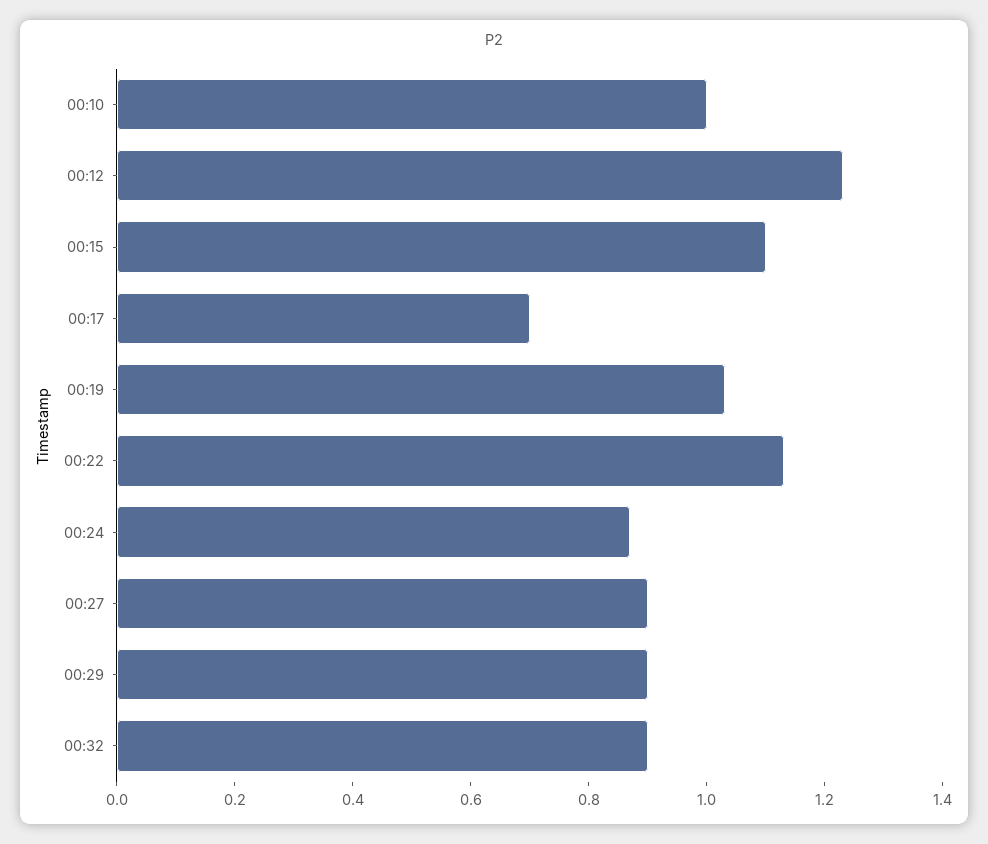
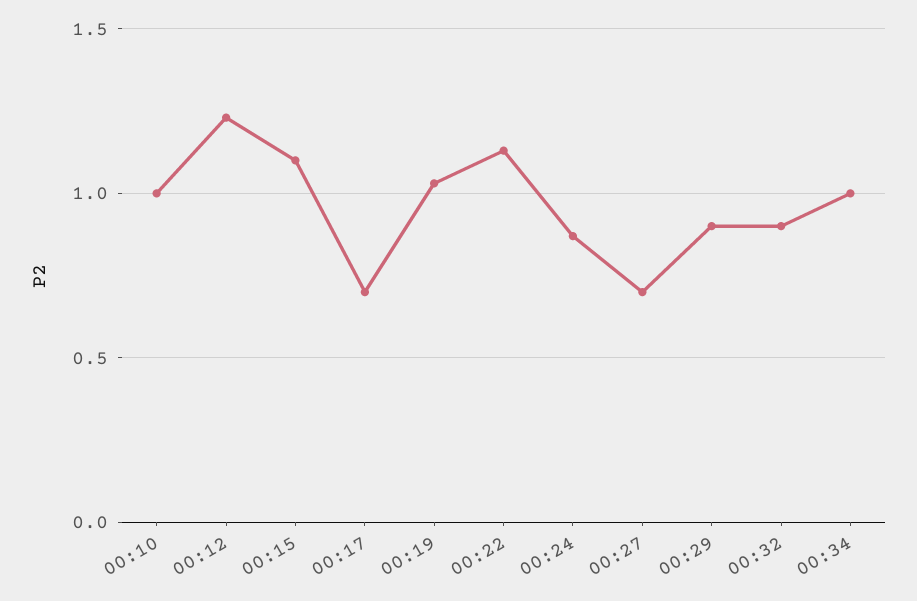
00:27: 0.9 -> 0.7
00:34: none -> 1

